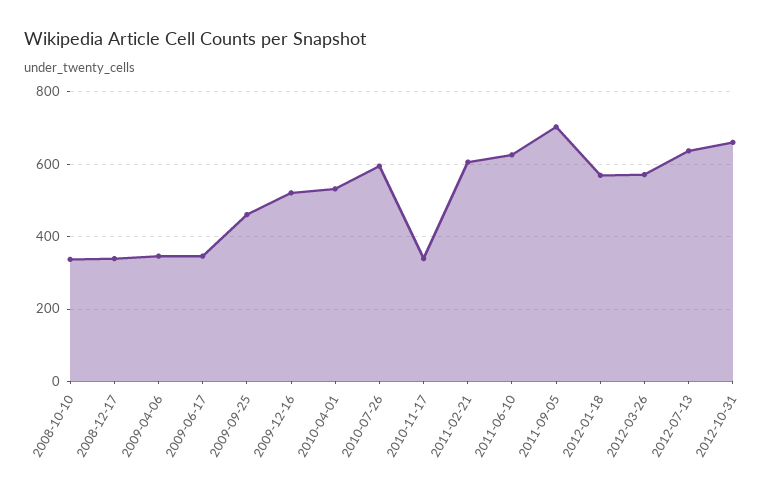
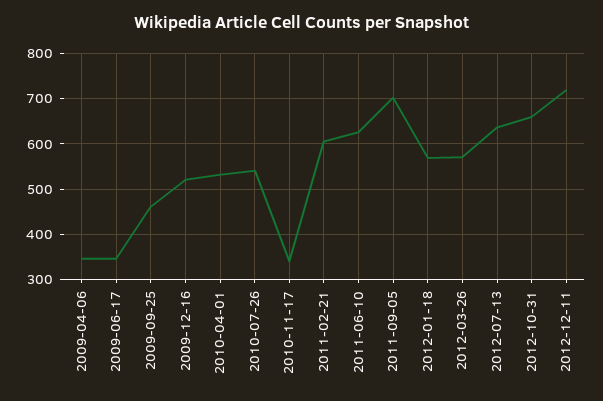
2008-10-10: 340 -> none
2008-12-17: 340 -> none
2010-07-26: 600 -> 540
2012-12-11: none -> 720

